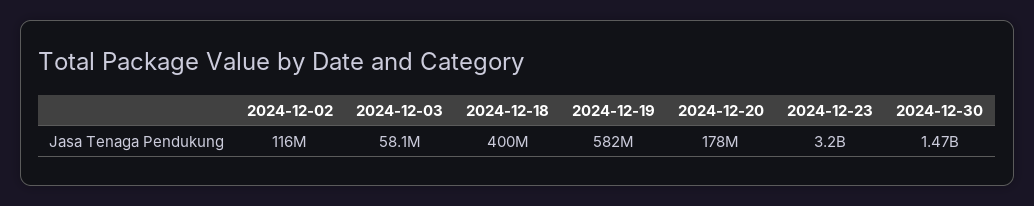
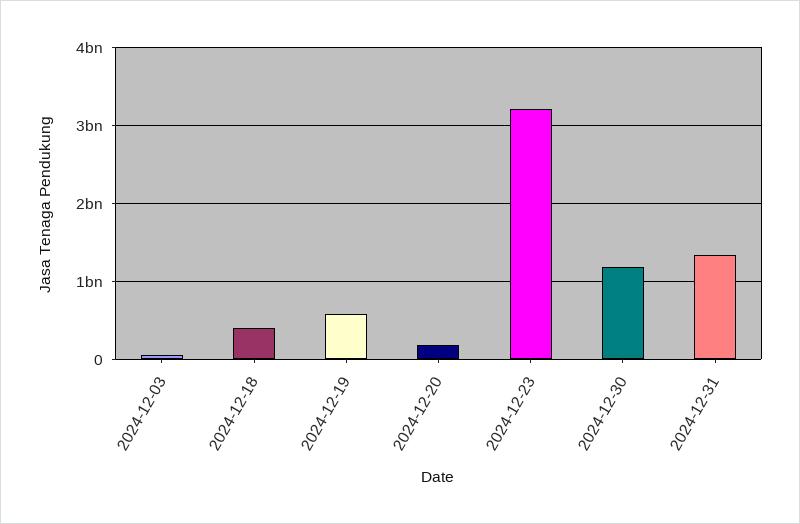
2024-12-02: 116000000 -> none
2024-12-30: 1470000000 -> 1200000000
2024-12-31: none -> 1300000000

